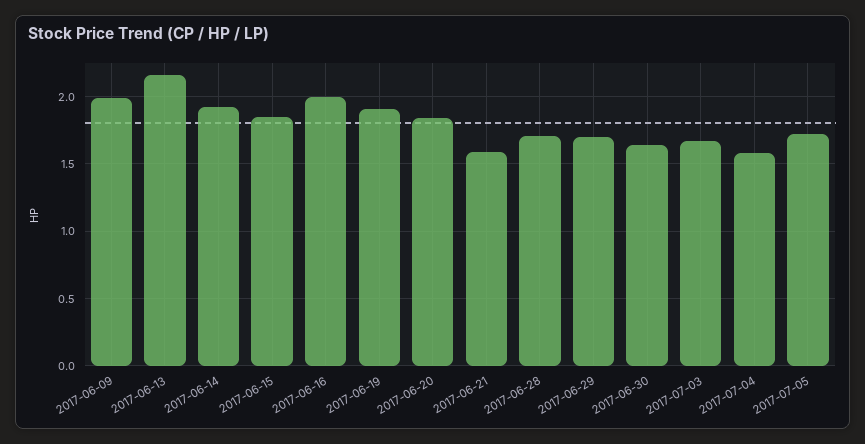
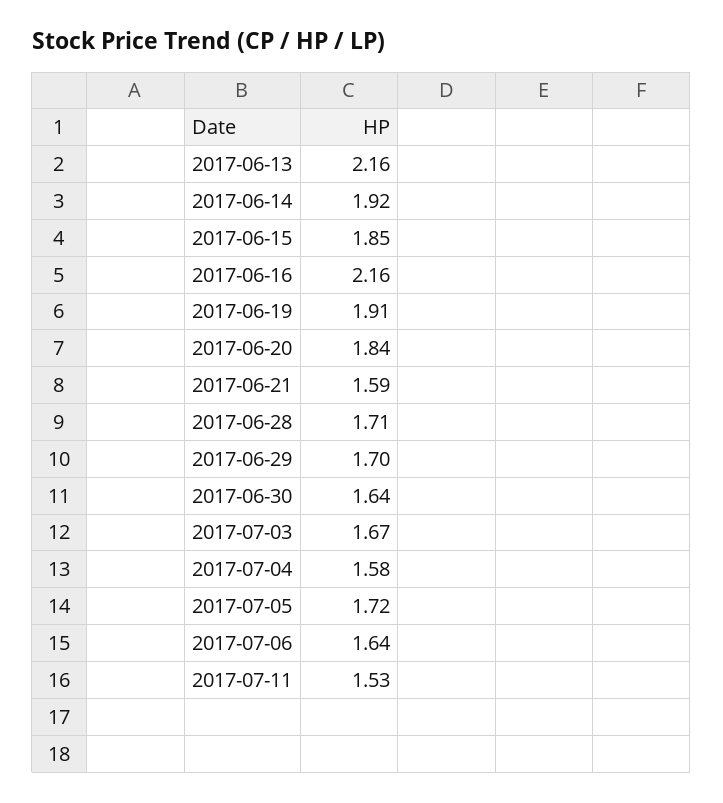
2017-06-09: 2 -> none
2017-06-16: 2 -> 2.16
2017-07-06: none -> 1.64
2017-07-11: none -> 1.53

